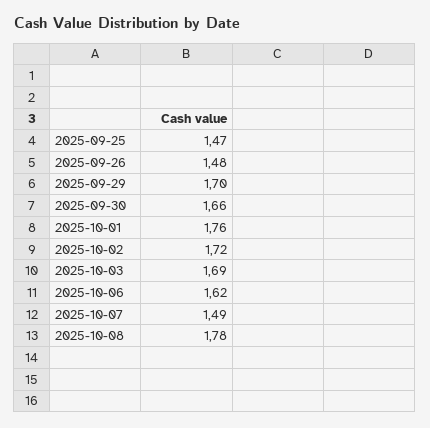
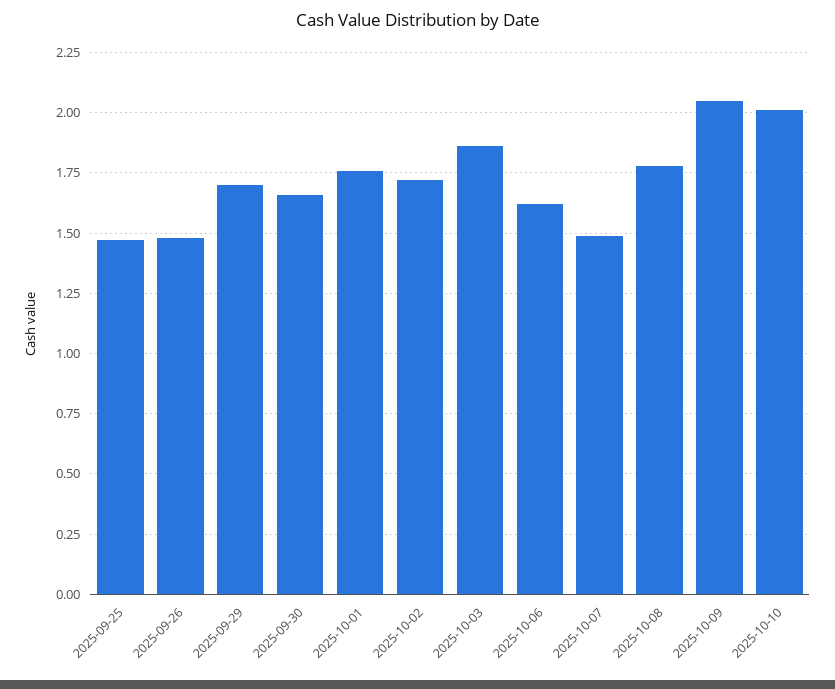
2025-10-03: 1.69 -> 1.85
2025-10-09: none -> 2.05
2025-10-10: none -> 2

